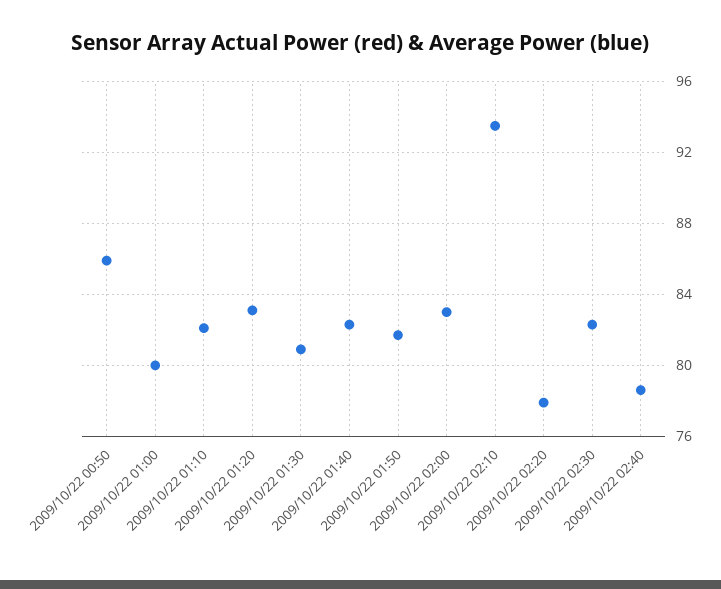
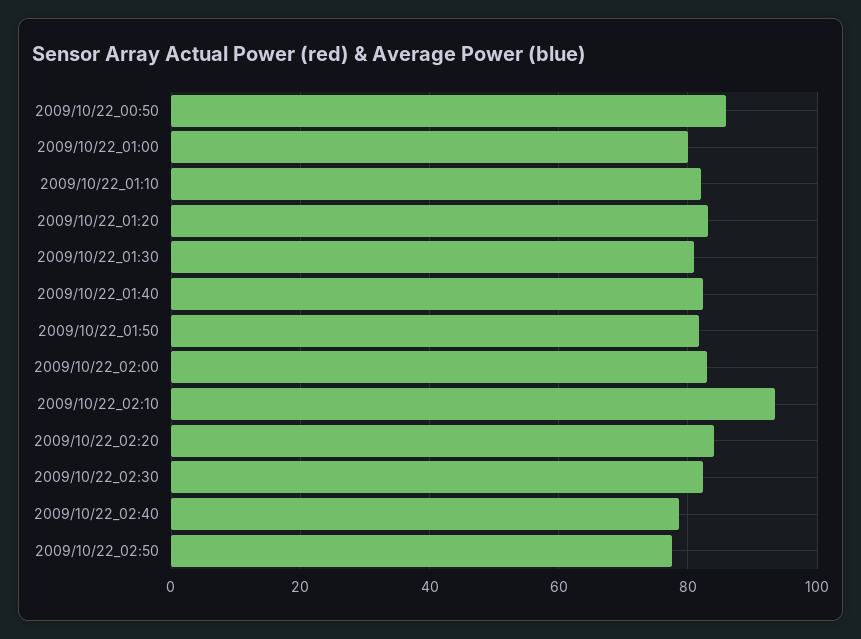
2009/10/22 02:20: 78 -> 84
2009/10/22_02:50: none -> 78

